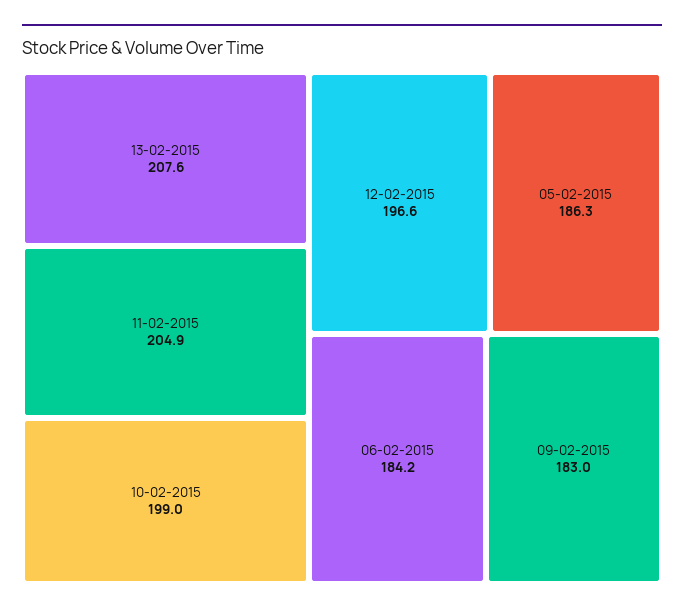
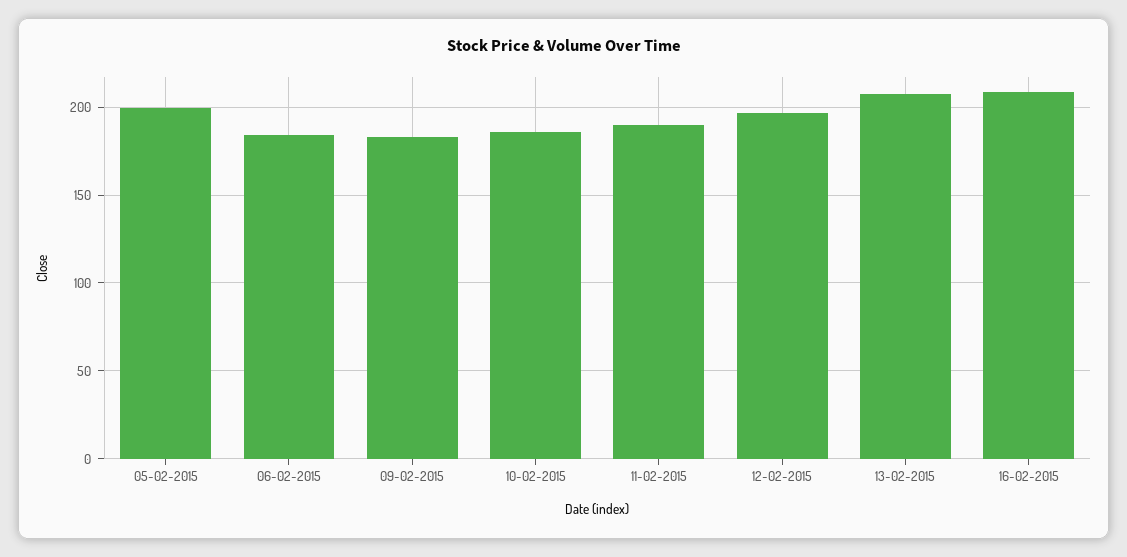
11-02-2015: 204.9 -> 190
10-02-2015: 199 -> 185
05-02-2015: 186.3 -> 200
16-02-2015: none -> 210

